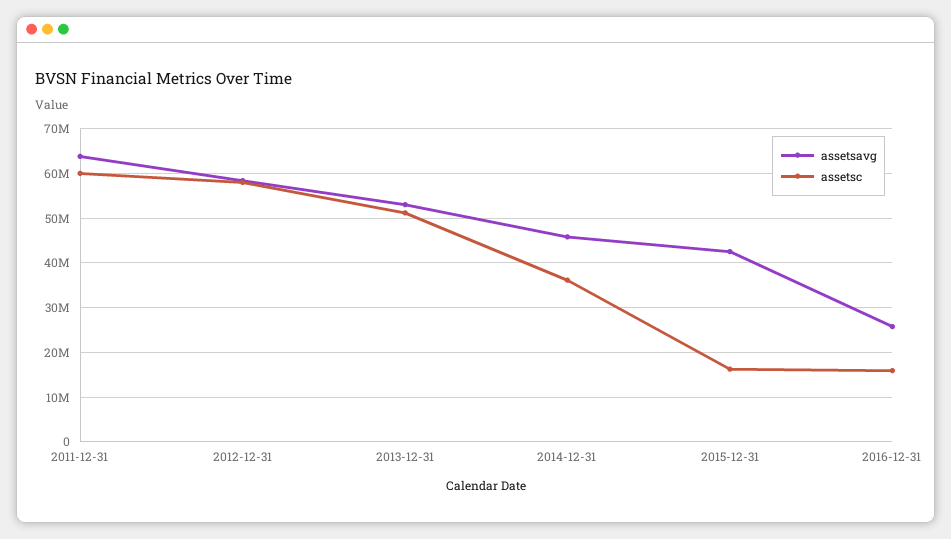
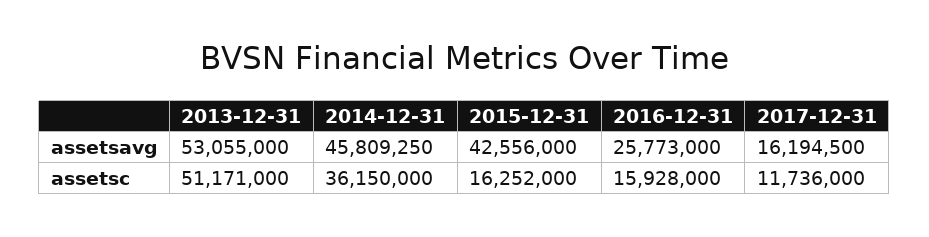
assetsavg, 2011-12-31: 64000000 -> none
assetsc, 2011-12-31: 60000000 -> none
assetsavg, 2012-12-31: 58000000 -> none
assetsc, 2012-12-31: 58000000 -> none
assetsavg, 2017-12-31: none -> 16194500
assetsc, 2017-12-31: none -> 11736000

